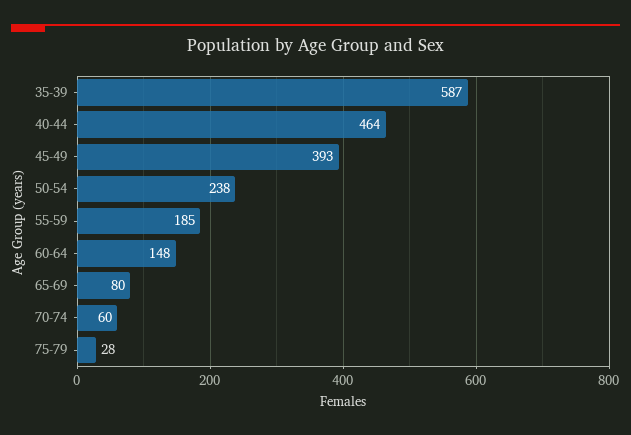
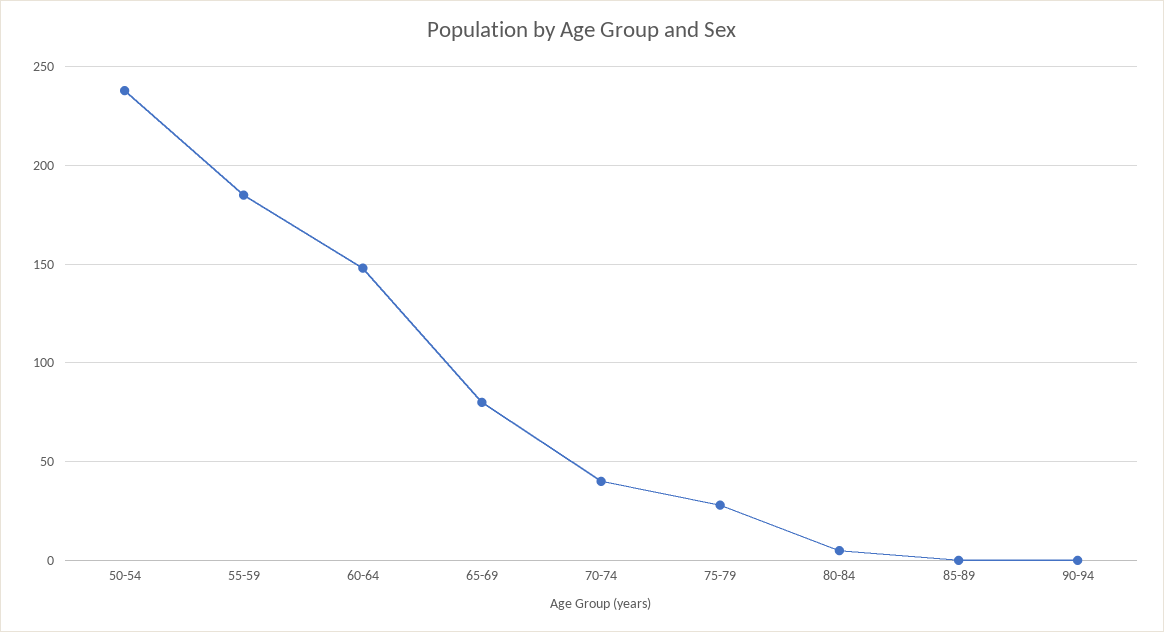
35-39: 587 -> none
40-44: 464 -> none
45-49: 393 -> none
70-74: 60 -> 40
80-84: none -> 5
85-89: none -> 0
90-94: none -> 0

